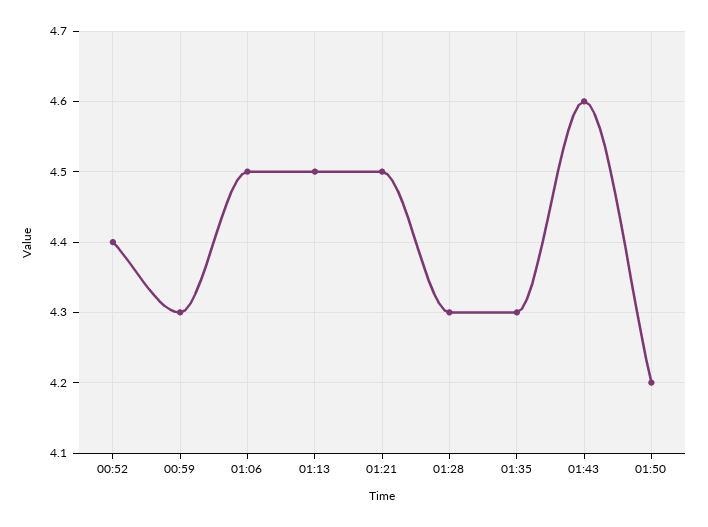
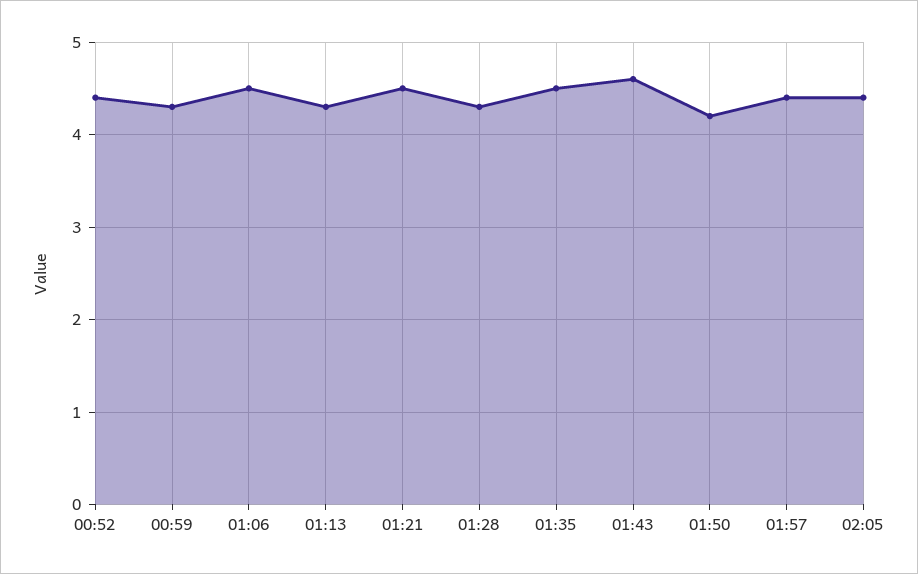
01:13: 4.5 -> 4.3
01:35: 4.3 -> 4.5
01:57: none -> 4.4
02:05: none -> 4.4

